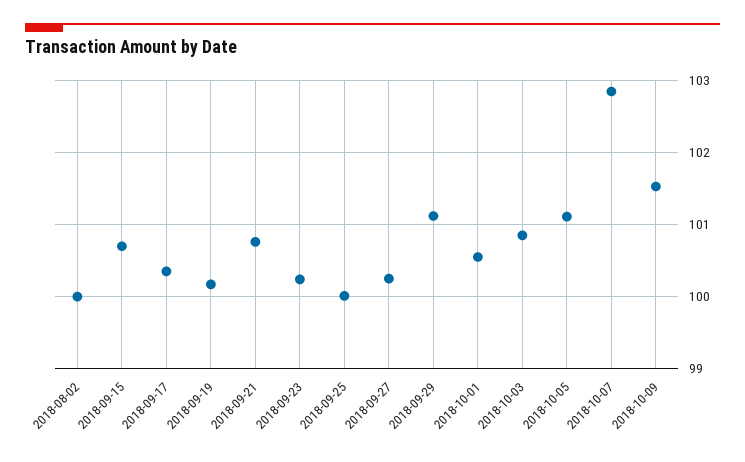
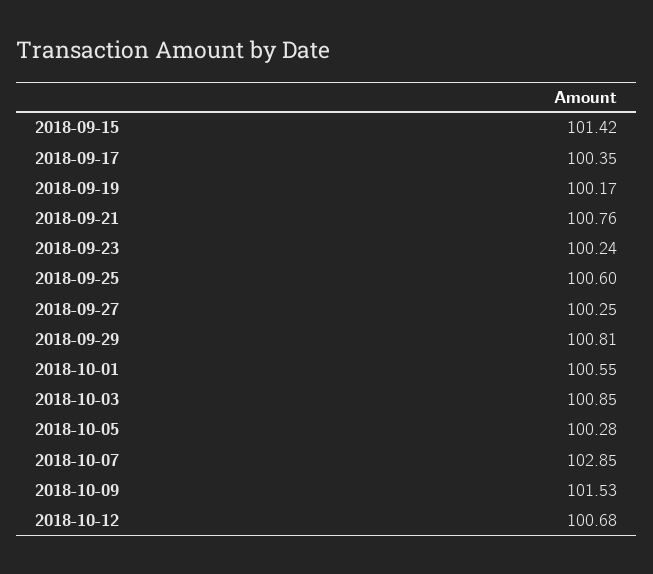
2018-08-02: 100 -> none
2018-09-15: 100.7 -> 101.42
2018-09-25: 100 -> 100.6
2018-09-29: 101.1 -> 100.81
2018-10-05: 101.1 -> 100.28
2018-10-12: none -> 100.68

